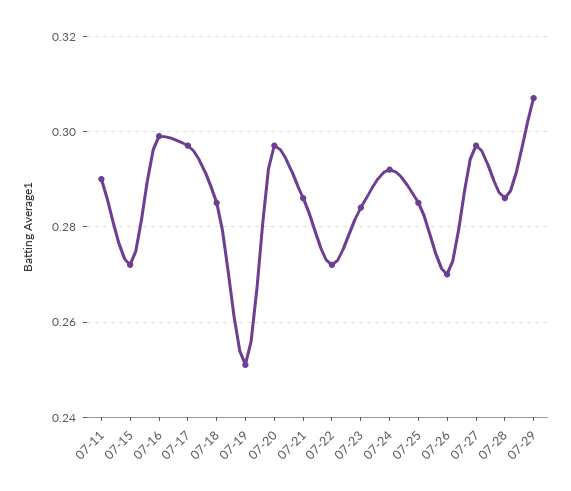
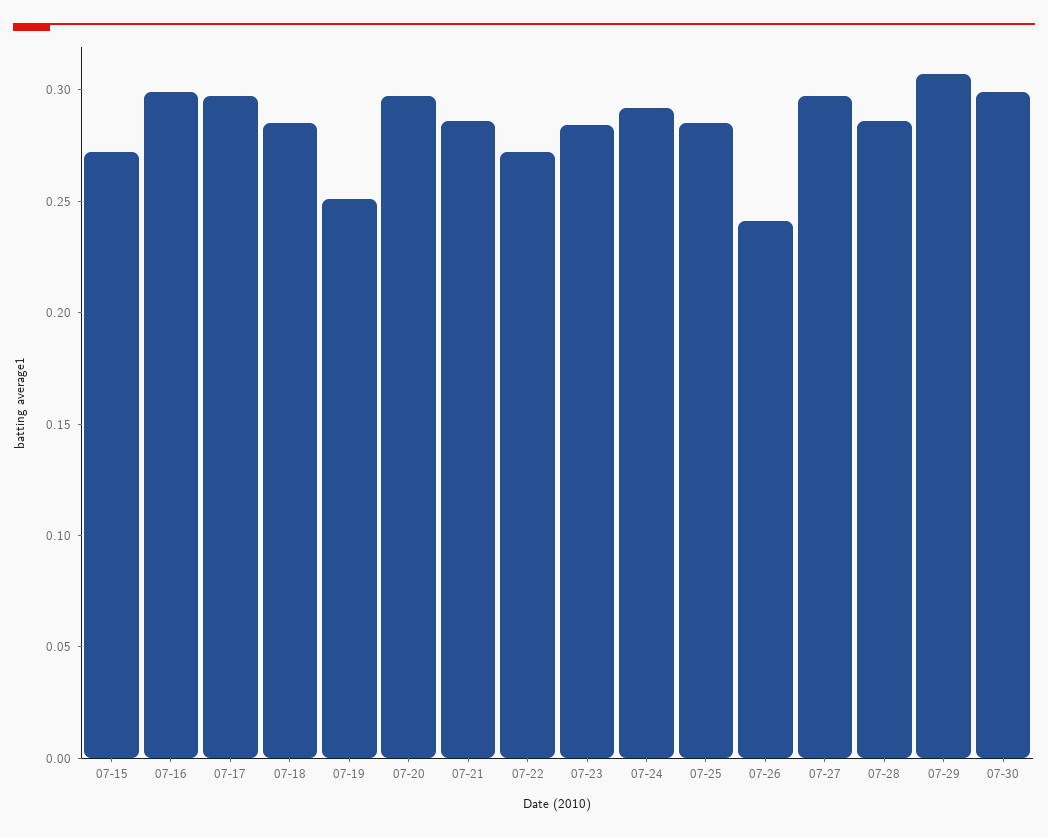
07-11: 0.29 -> none
07-26: 0.27 -> 0.24
07-30: none -> 0.3

